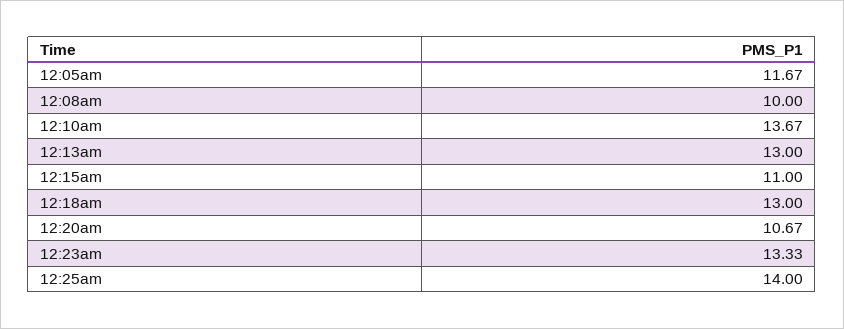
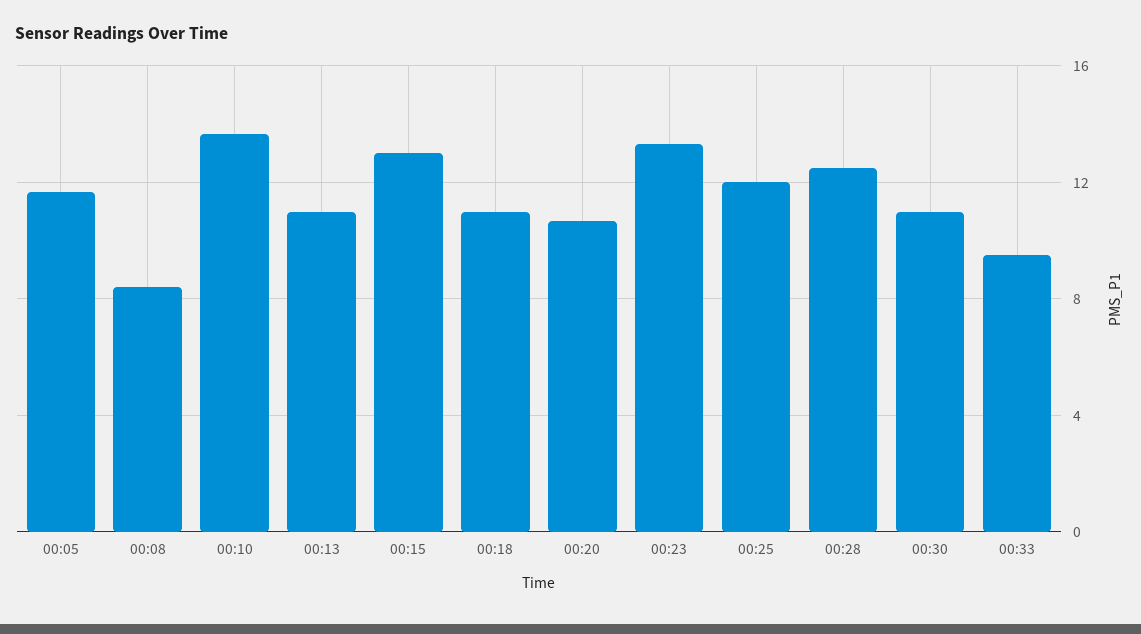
12:08am: 10 -> 8.5
12:13am: 13 -> 11
12:15am: 11 -> 13
12:18am: 13 -> 11
12:25am: 14 -> 12
00:28: none -> 12.5
00:30: none -> 11
00:33: none -> 9.5

